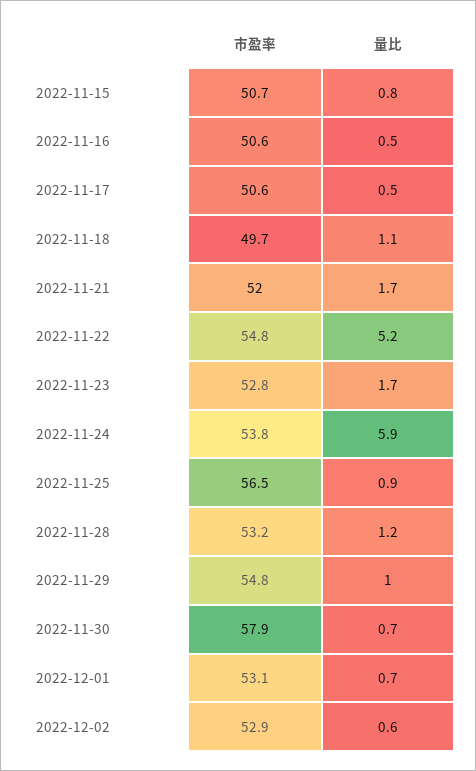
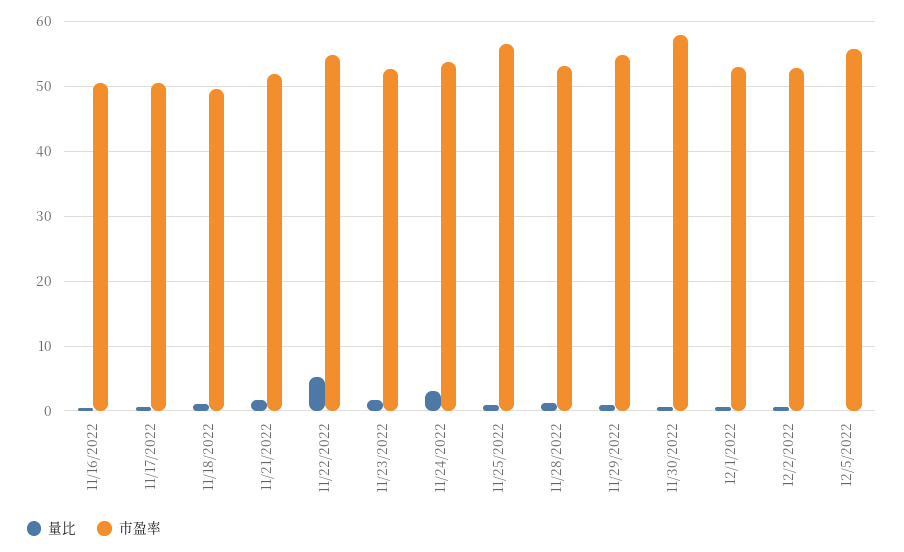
市盈率, 2022-11-15: 50.7 -> none
量比, 2022-11-15: 0.8 -> none
量比, 2022-11-24: 5.9 -> 3
量比, 12/5/2022: none -> 0
市盈率, 12/5/2022: none -> 56

